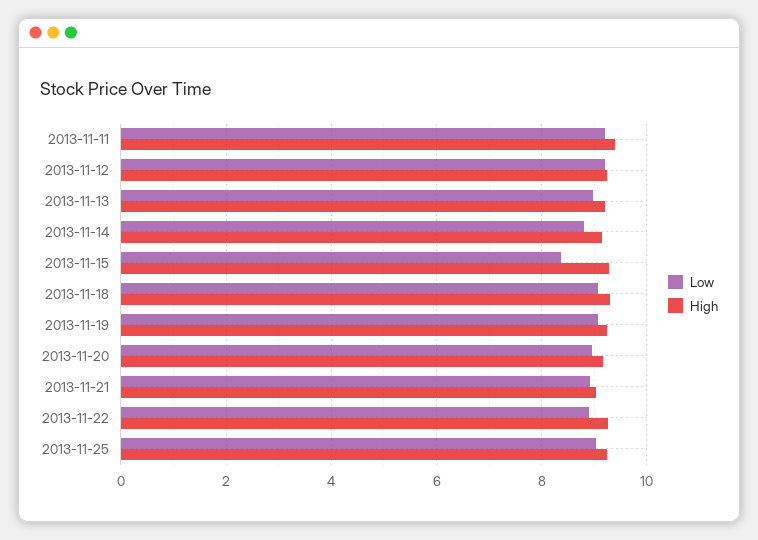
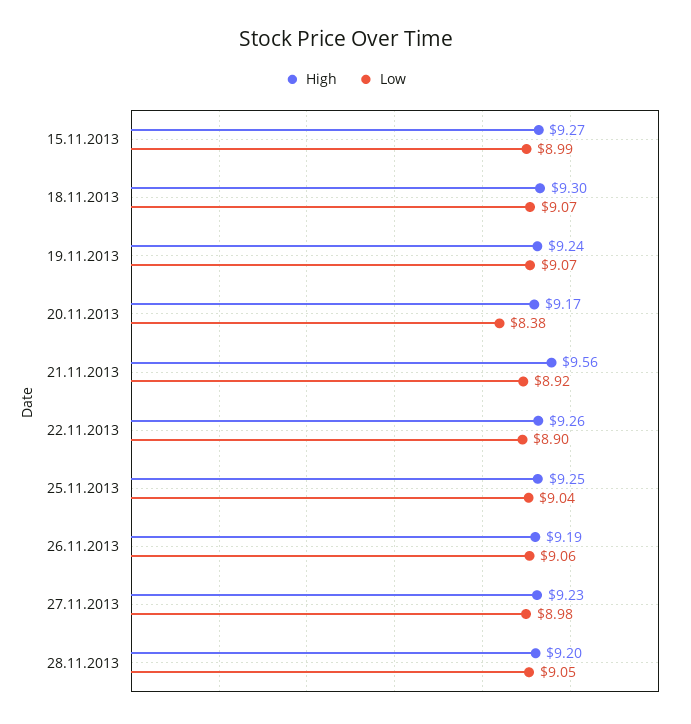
Low, 2013-11-11: 9.2 -> none
High, 2013-11-11: 9.4 -> none
Low, 2013-11-12: 9.2 -> none
High, 2013-11-12: 9.2 -> none
Low, 2013-11-13: 9 -> none
High, 2013-11-13: 9.2 -> none
Low, 2013-11-14: 8.8 -> none
High, 2013-11-14: 9.2 -> none
Low, 2013-11-15: 8.4 -> 8.99
Low, 2013-11-20: 9 -> 8.38
High, 2013-11-21: 9 -> 9.56
High, 26.11.2013: none -> 9.19
Low, 26.11.2013: none -> 9.06
High, 27.11.2013: none -> 9.23
Low, 27.11.2013: none -> 8.98
High, 28.11.2013: none -> 9.2
Low, 28.11.2013: none -> 9.05

